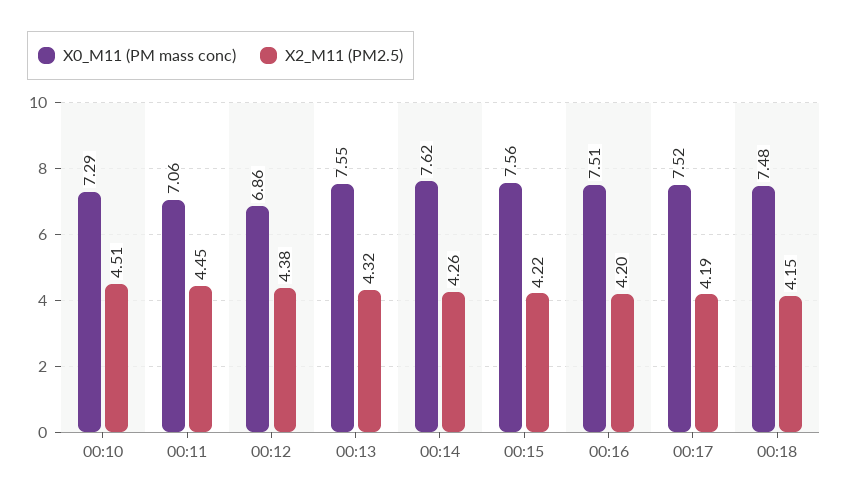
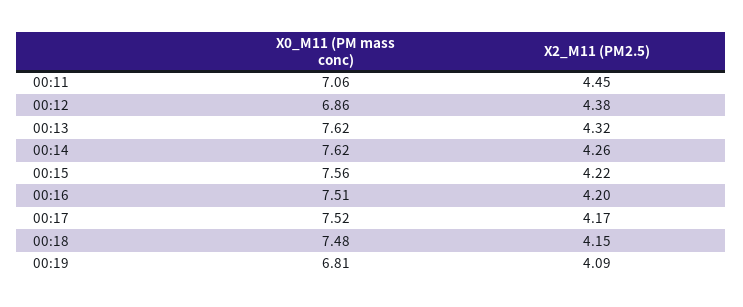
X0_M11 (PM mass conc), 00:10: 7.29 -> none
X2_M11 (PM2.5), 00:10: 4.51 -> none
X0_M11 (PM mass conc), 00:13: 7.55 -> 7.62
X2_M11 (PM2.5), 00:17: 4.19 -> 4.17
X0_M11 (PM mass conc), 00:19: none -> 6.81
X2_M11 (PM2.5), 00:19: none -> 4.09

